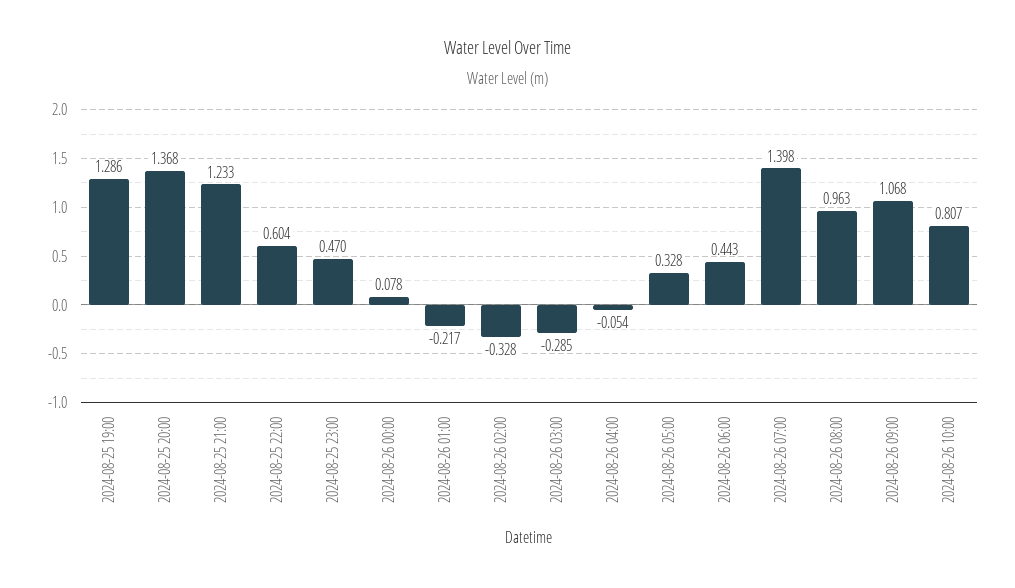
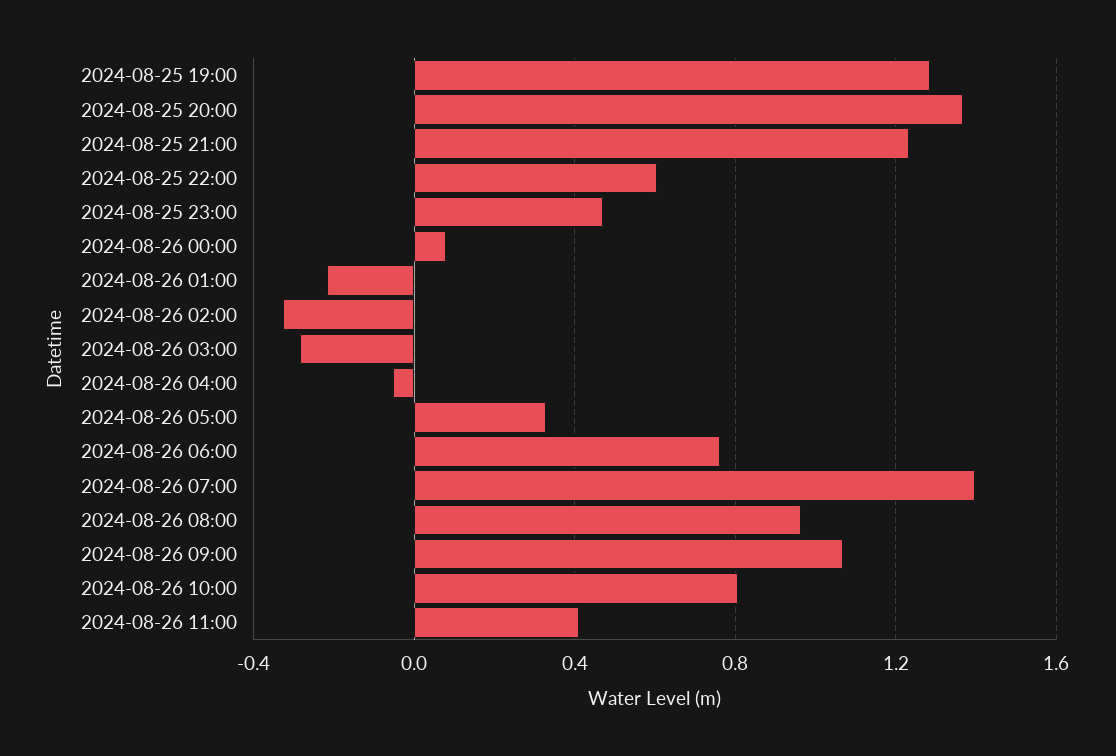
2024-08-26 06:00: 0.443 -> 0.75
2024-08-26 11:00: none -> 0.4

